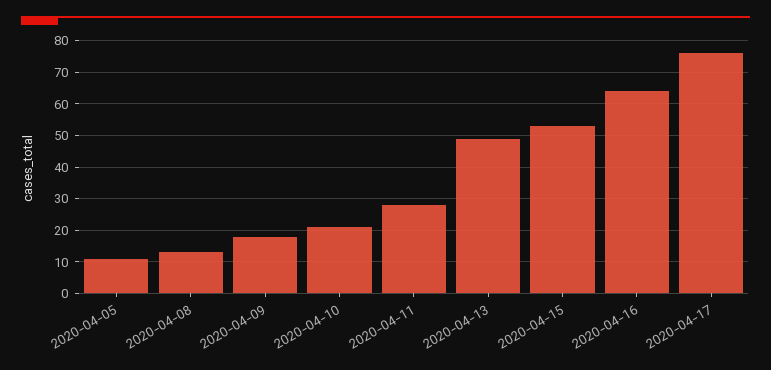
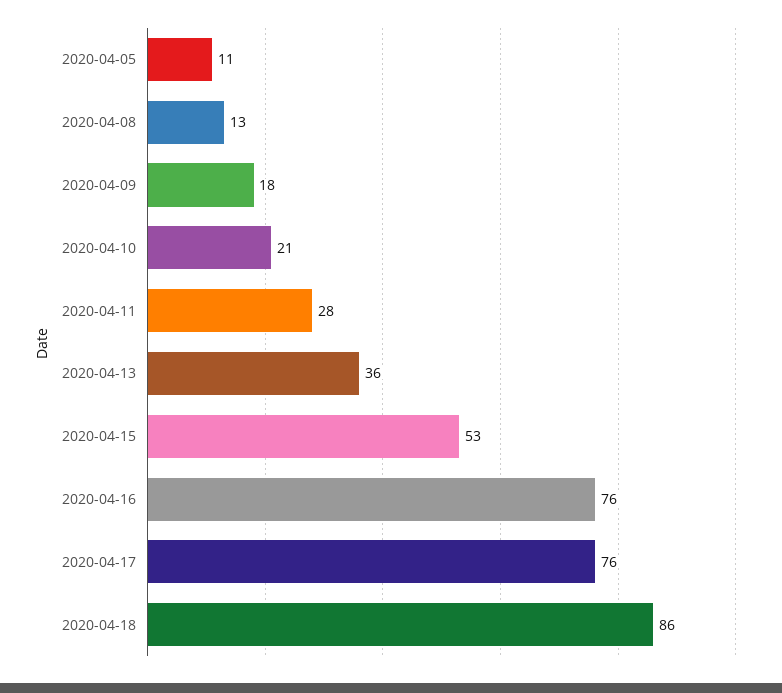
2020-04-13: 50 -> 36
2020-04-16: 65 -> 76
2020-04-18: none -> 86

